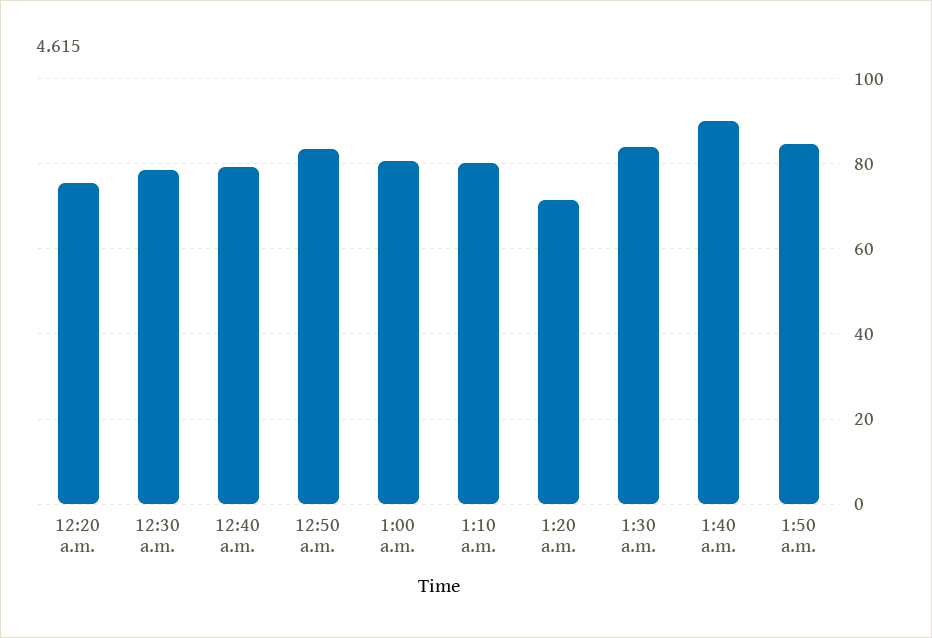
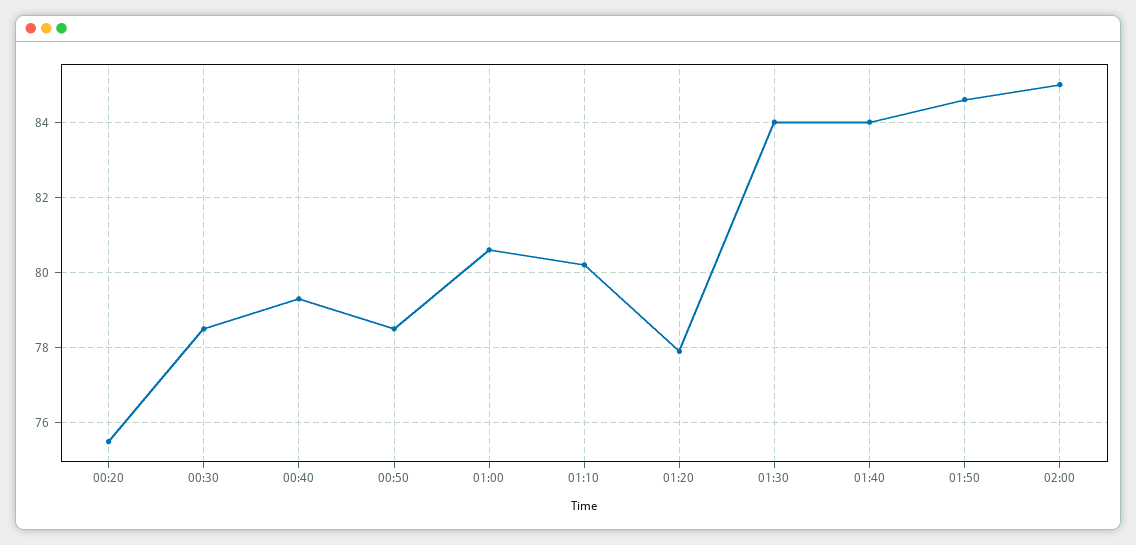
12:50 a.m.: 84 -> 78.5
1:20 a.m.: 72 -> 78
1:40 a.m.: 90 -> 84
02:00: none -> 85

